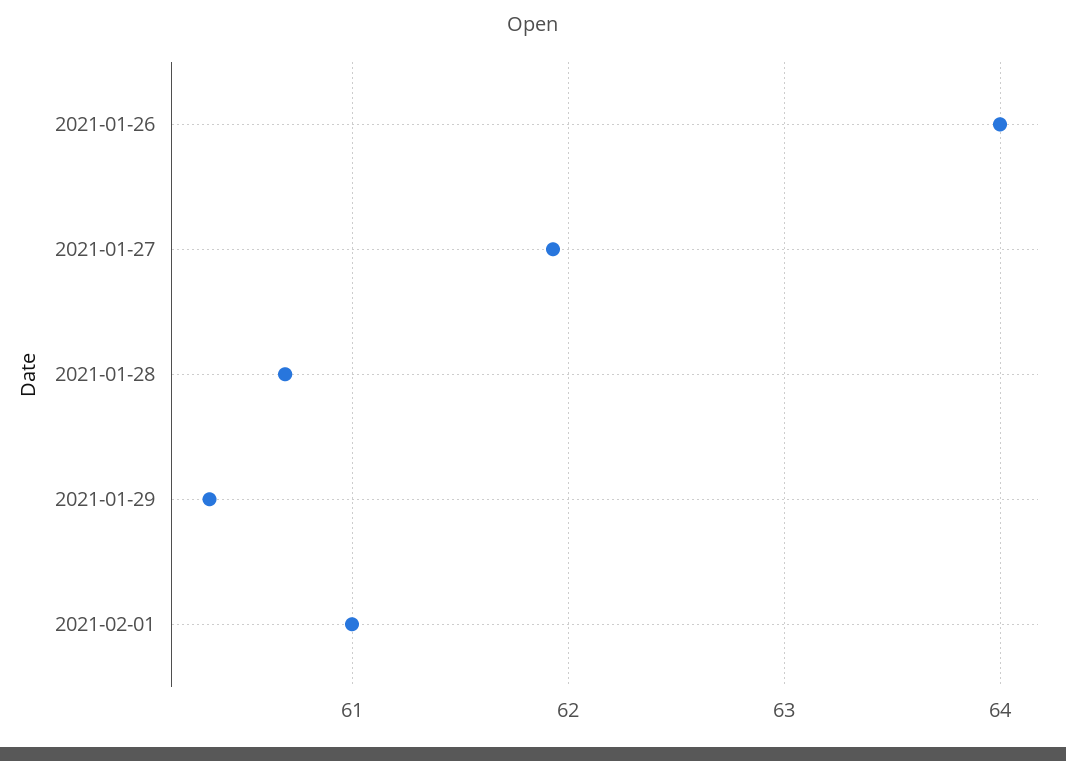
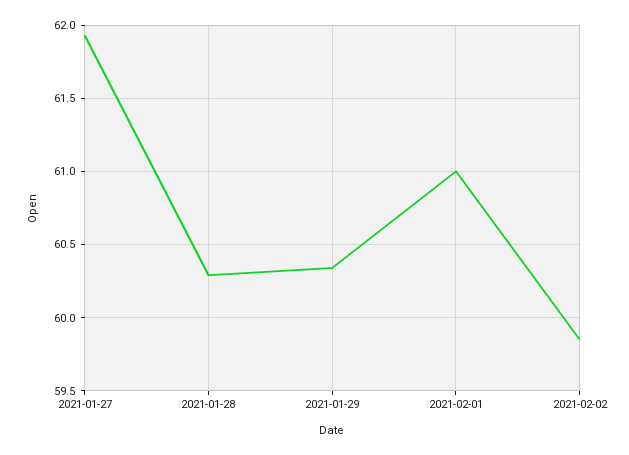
2021-01-26: 64 -> none
2021-01-28: 60.7 -> 60.3
2021-02-02: none -> 59.85

